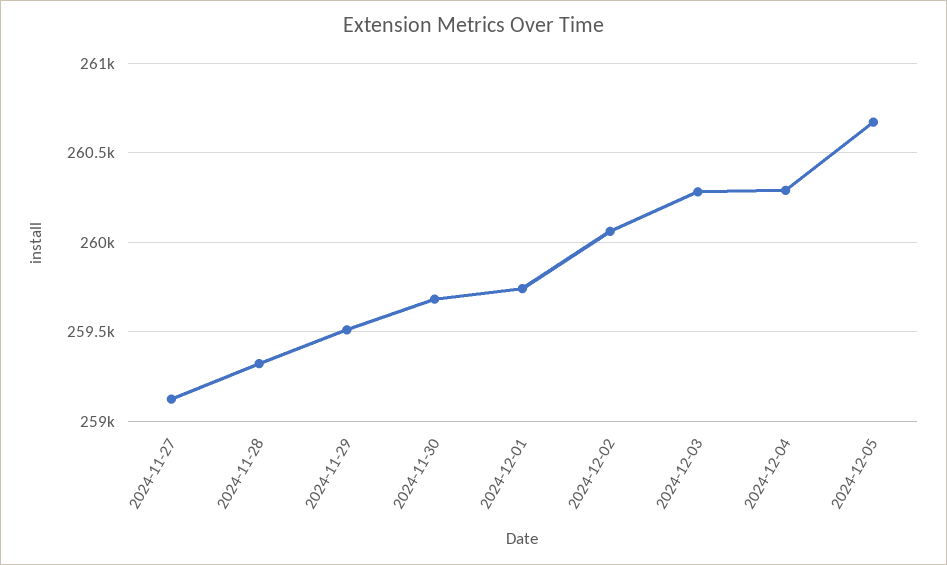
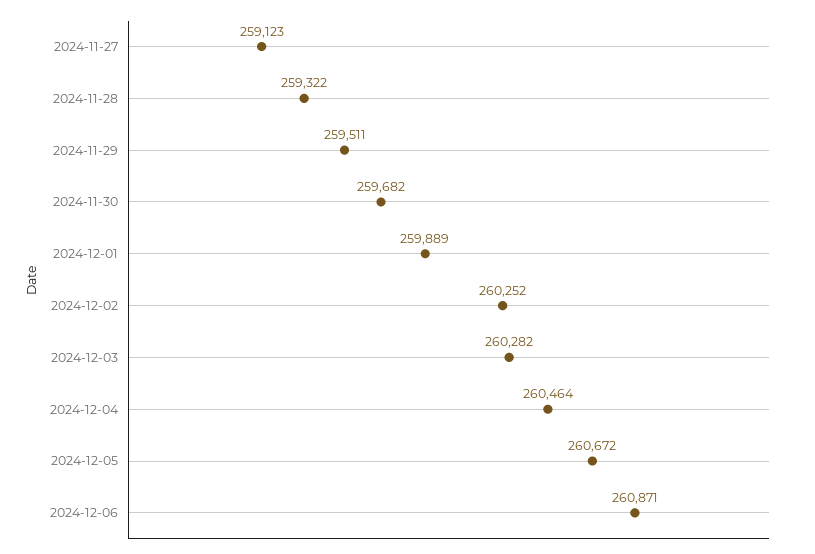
2024-12-01: 259750 -> 259889
2024-12-02: 260050 -> 260252
2024-12-04: 260300 -> 260464
2024-12-06: none -> 260871

